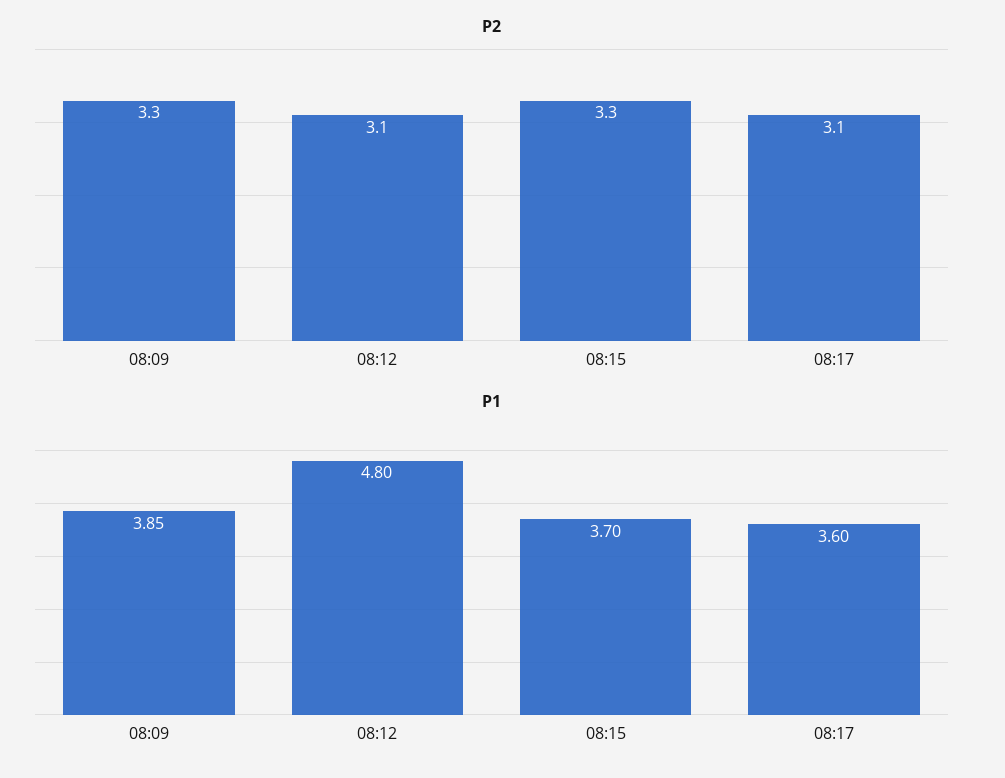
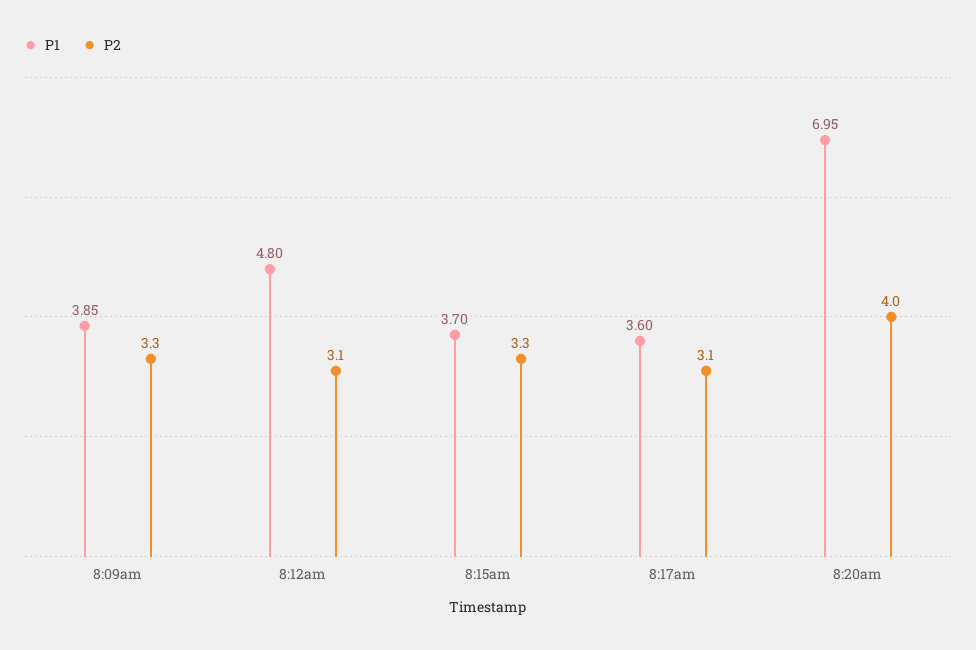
P1, 8:20am: none -> 6.95
P2, 8:20am: none -> 4

